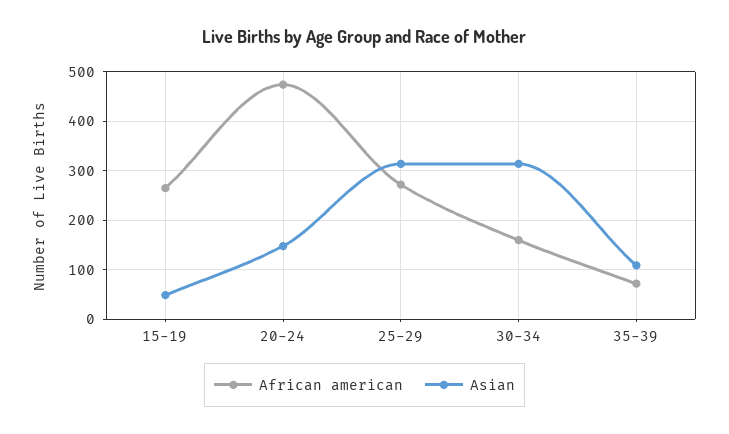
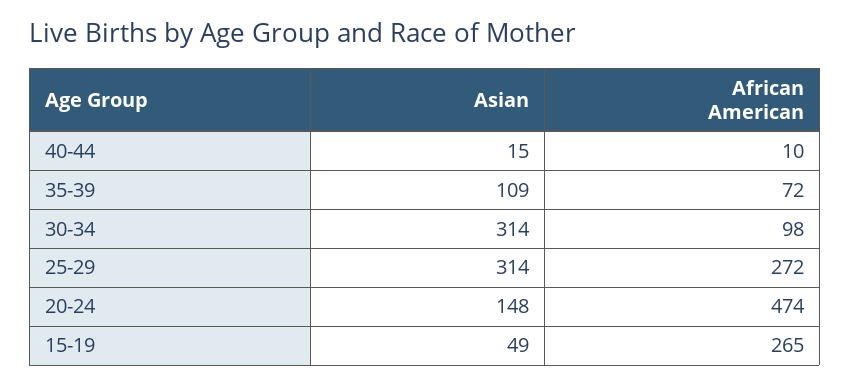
African american, 30-34: 160 -> 98
Asian, 40-44: none -> 15
African american, 40-44: none -> 10

